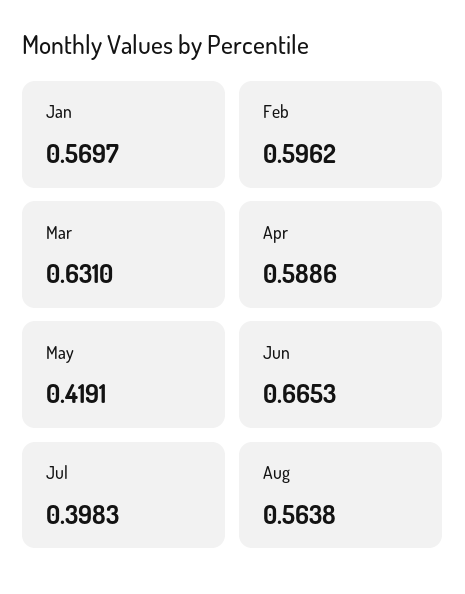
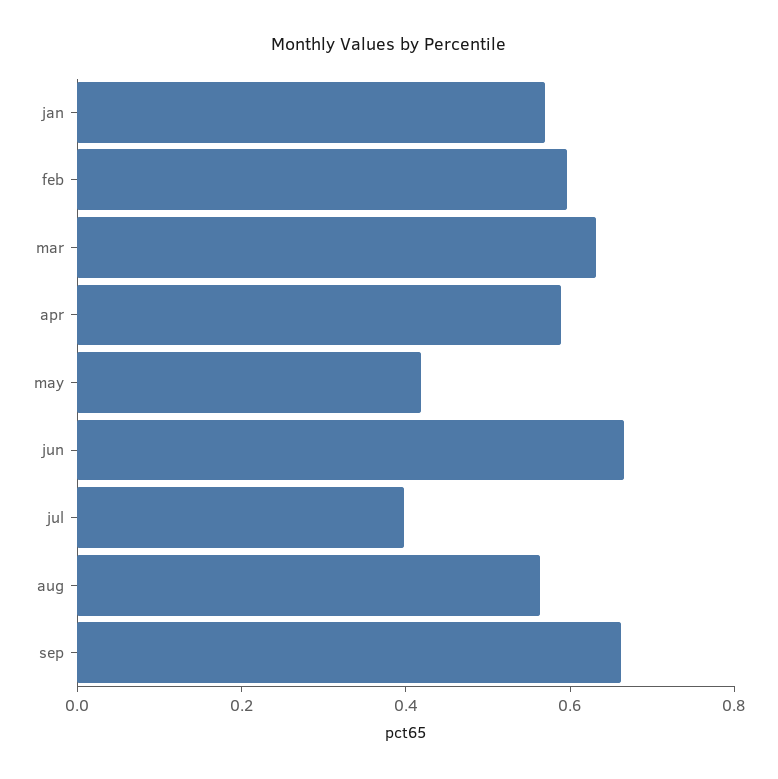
sep: none -> 0.65

